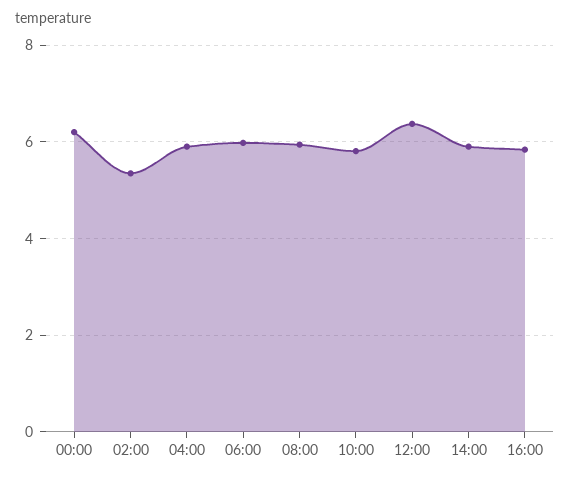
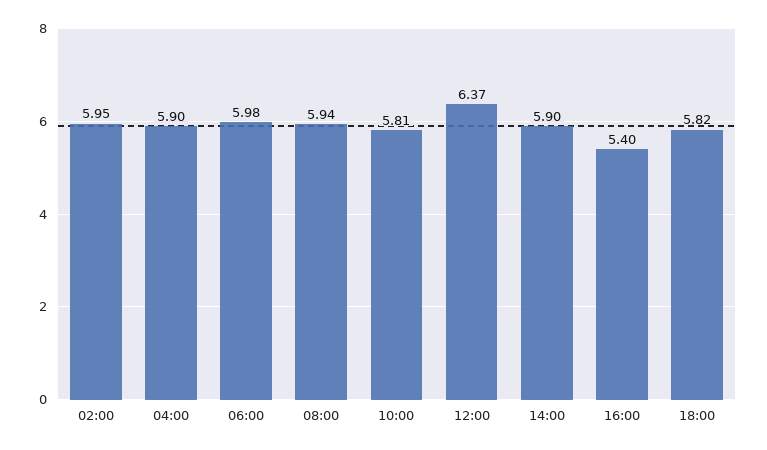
00:00: 6.2 -> none
02:00: 5.4 -> 5.95
16:00: 5.8 -> 5.4
18:00: none -> 5.82

